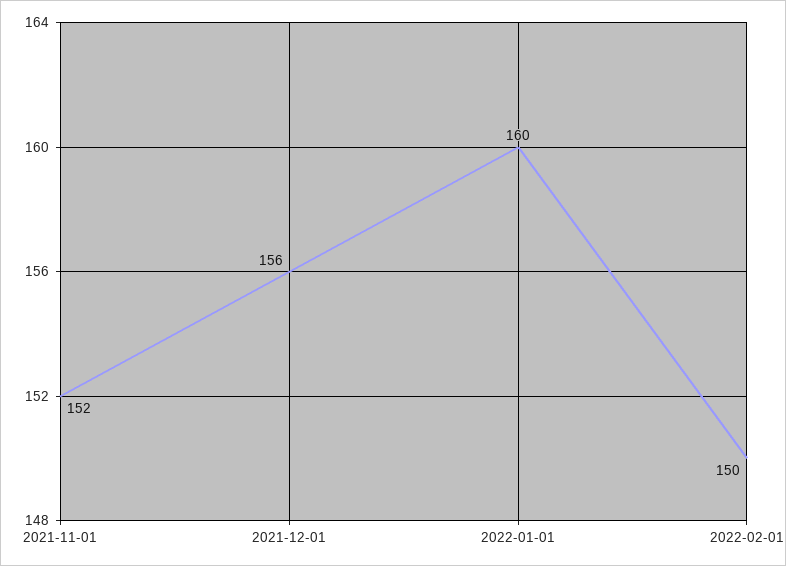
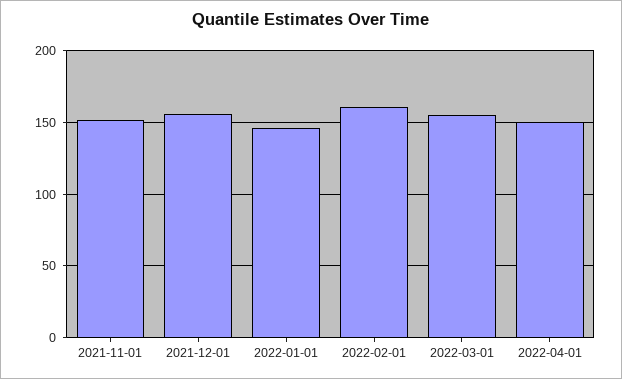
2022-01-01: 160 -> 145
2022-02-01: 150 -> 160
2022-03-01: none -> 155
2022-04-01: none -> 150

